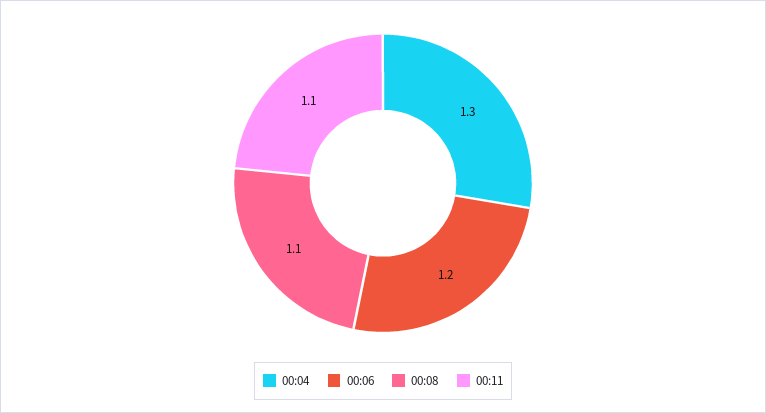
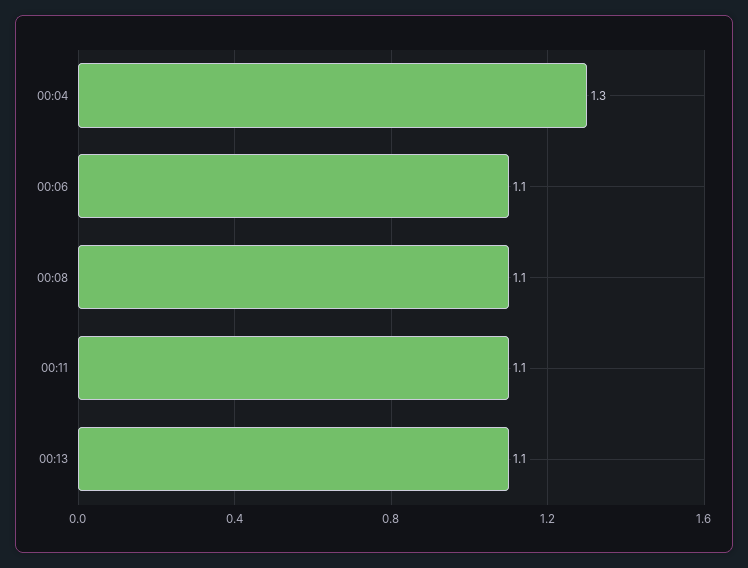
00:06: 1.2 -> 1.1
00:13: none -> 1.1

